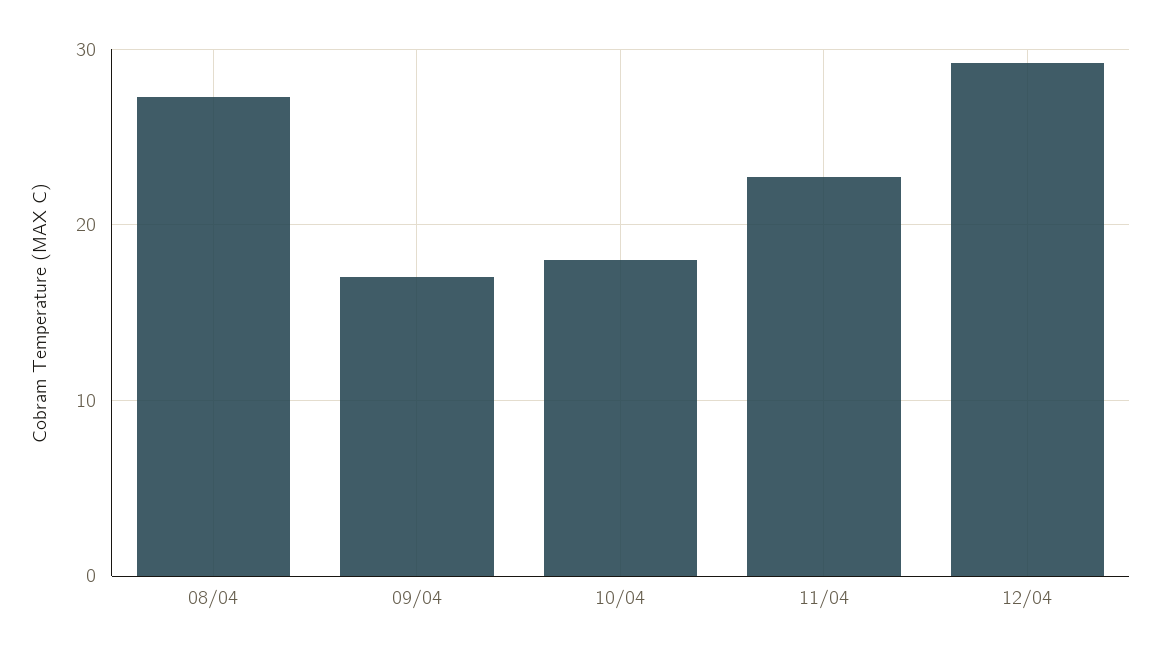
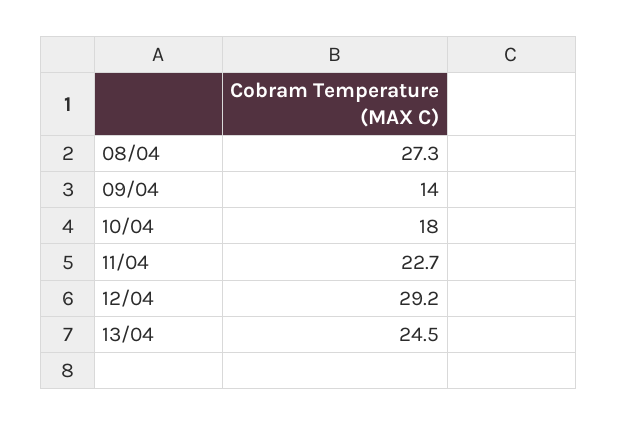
09/04: 17 -> 14
13/04: none -> 24.5

